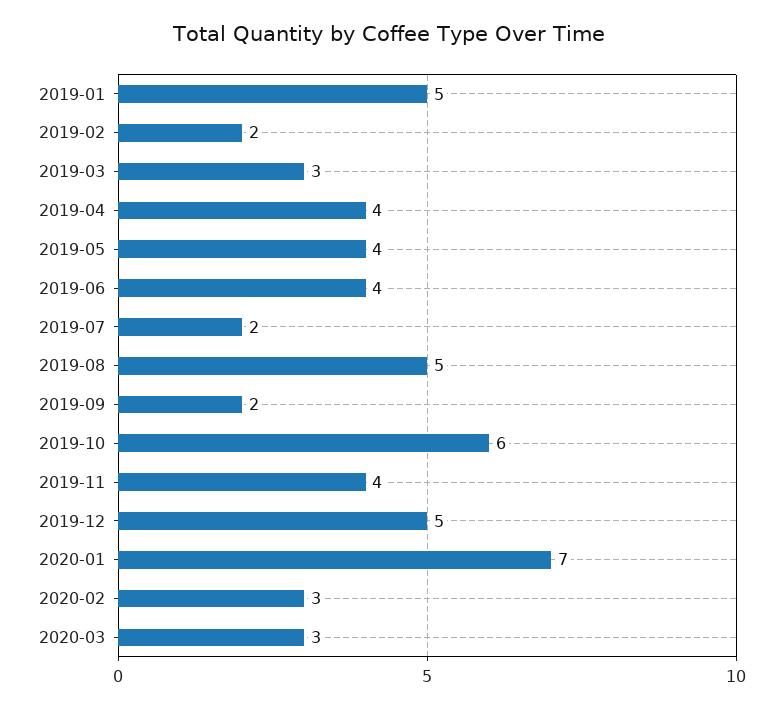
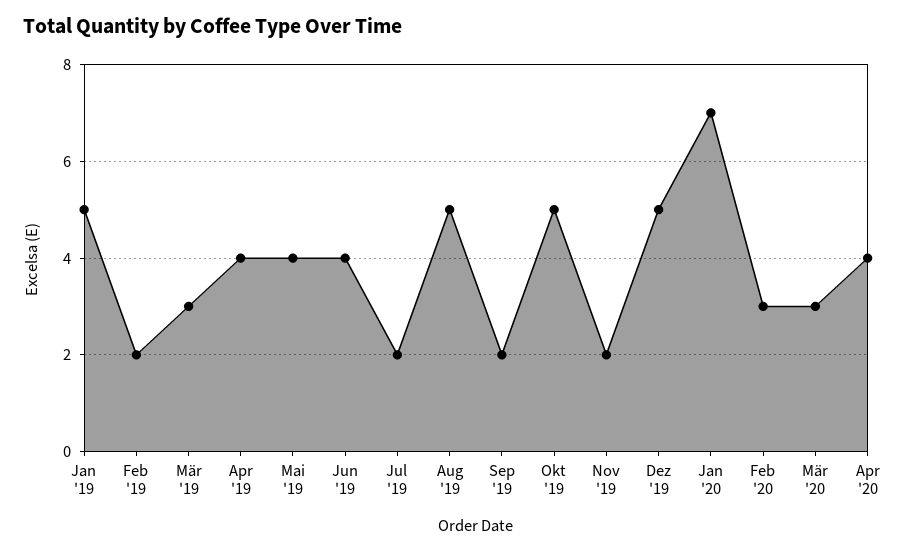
2019-10: 6 -> 5
2019-11: 4 -> 2
Apr '20: none -> 4

